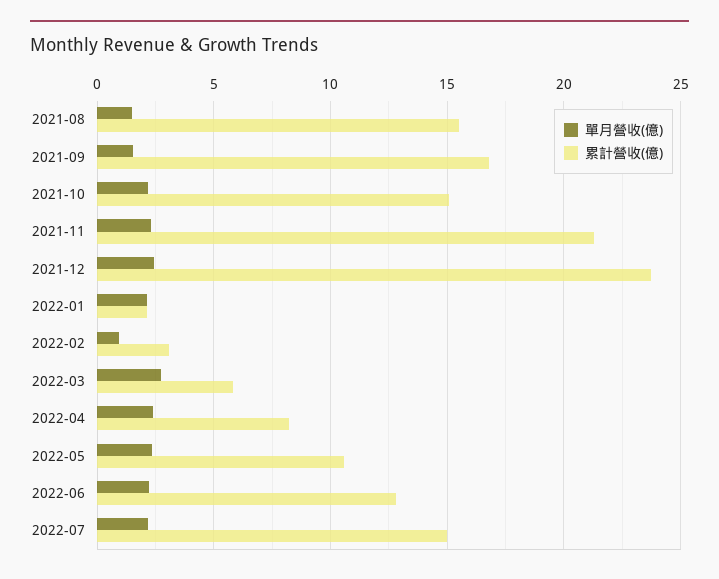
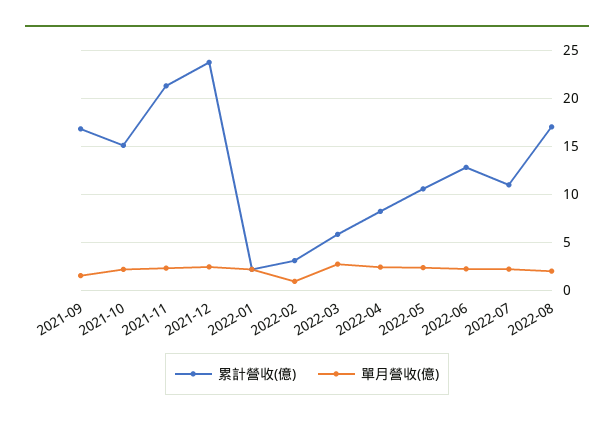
單月營收(億), 2021-08: 1.5 -> none
累計營收(億), 2021-08: 15.5 -> none
累計營收(億), 2022-07: 15 -> 11
累計營收(億), 2022-08: none -> 17
單月營收(億), 2022-08: none -> 2

